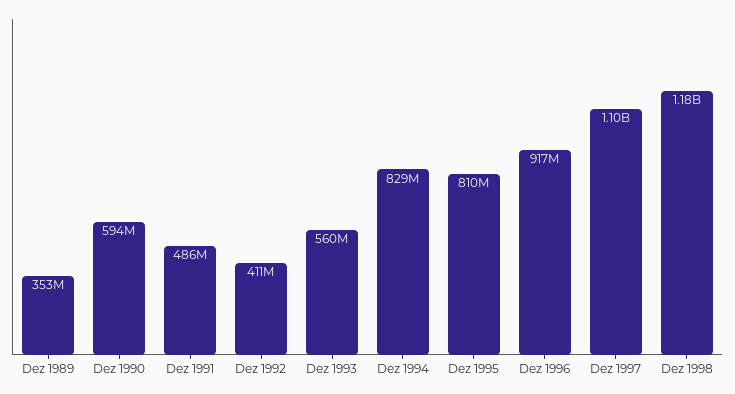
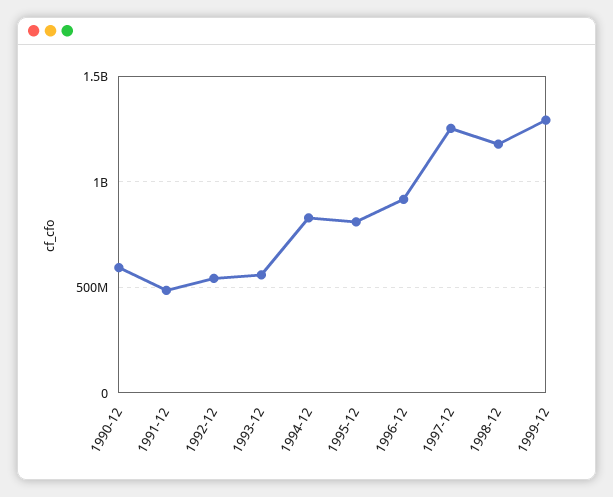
Dez 1989: 353000000 -> none
Dez 1992: 411000000 -> 550000000
Dez 1997: 1100000000 -> 1250000000
1999-12: none -> 1300000000

